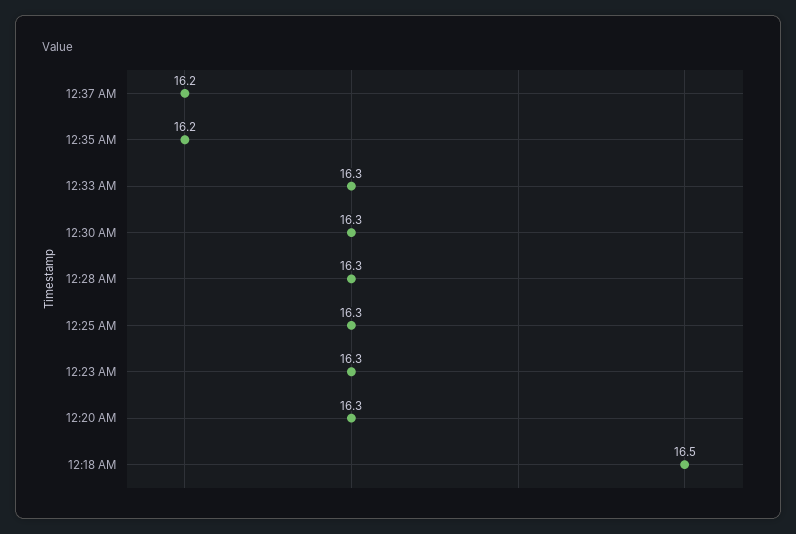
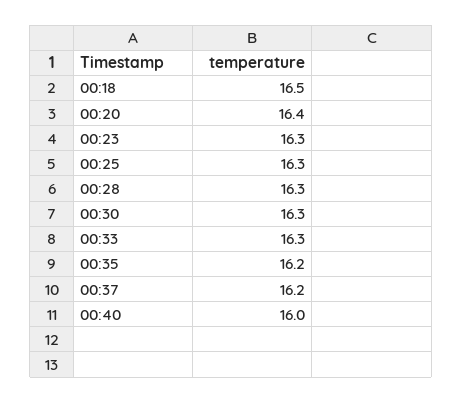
12:20 AM: 16.3 -> 16.4
00:40: none -> 16

